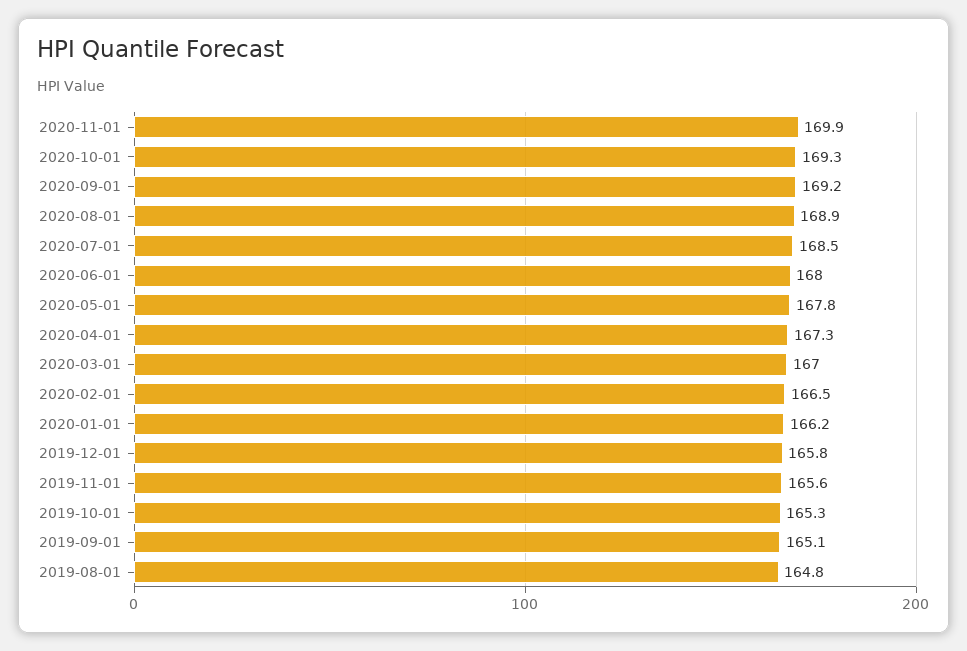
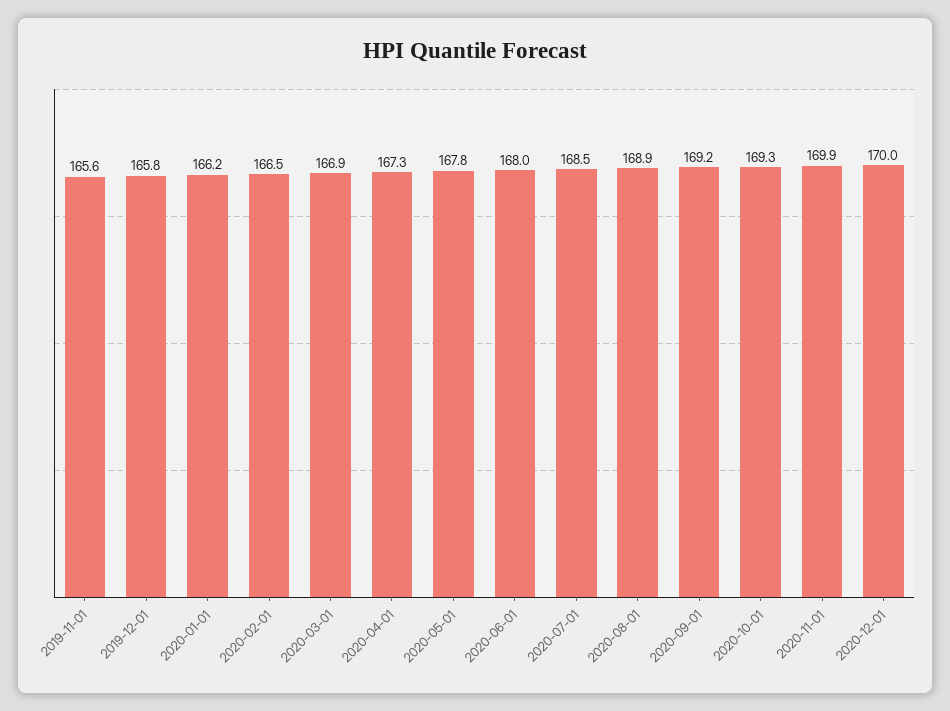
2020-03-01: 167 -> 166.9
2019-10-01: 165.3 -> none
2019-09-01: 165.1 -> none
2019-08-01: 164.8 -> none
2020-12-01: none -> 170

